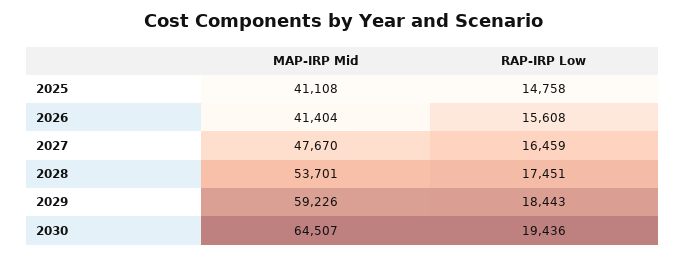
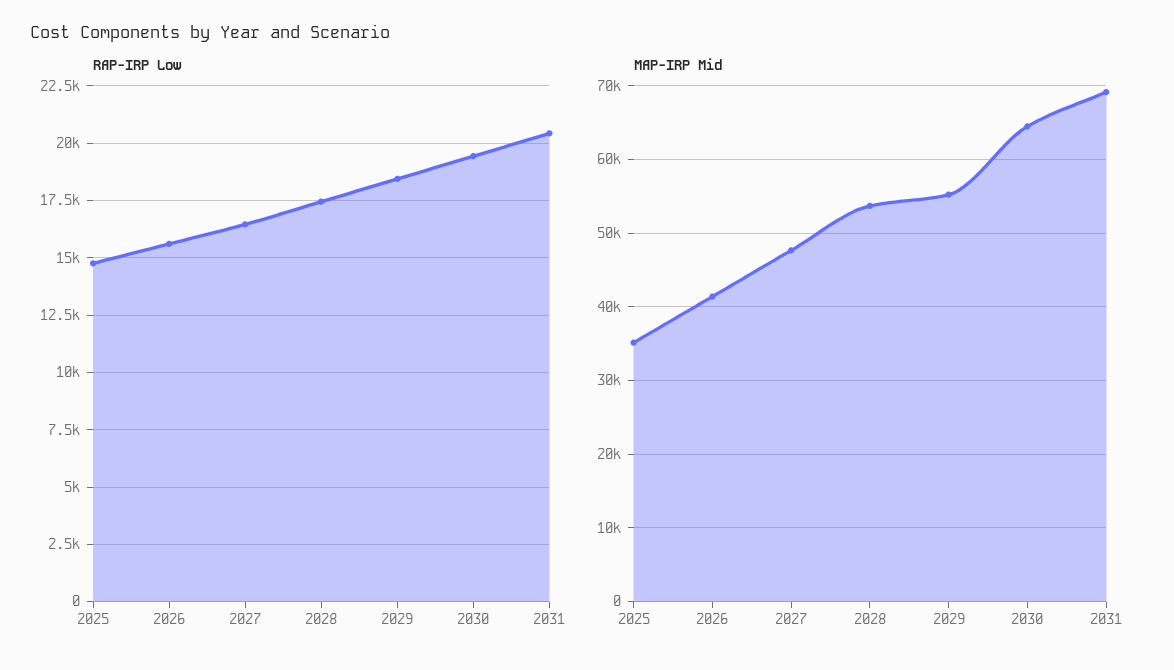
MAP-IRP Mid, 2025: 41108 -> 35000
MAP-IRP Mid, 2029: 59226 -> 55000
RAP-IRP Low, 2031: none -> 20500
MAP-IRP Mid, 2031: none -> 69000

